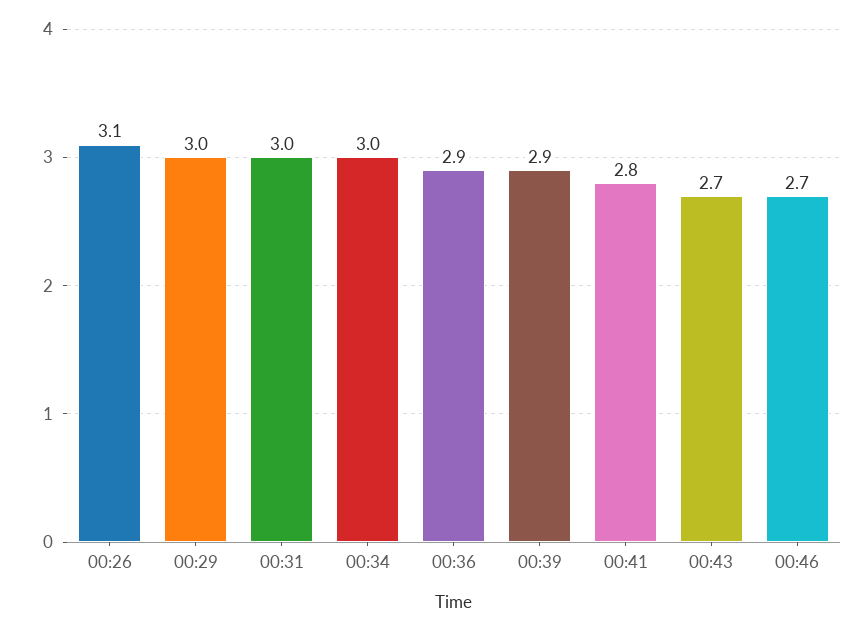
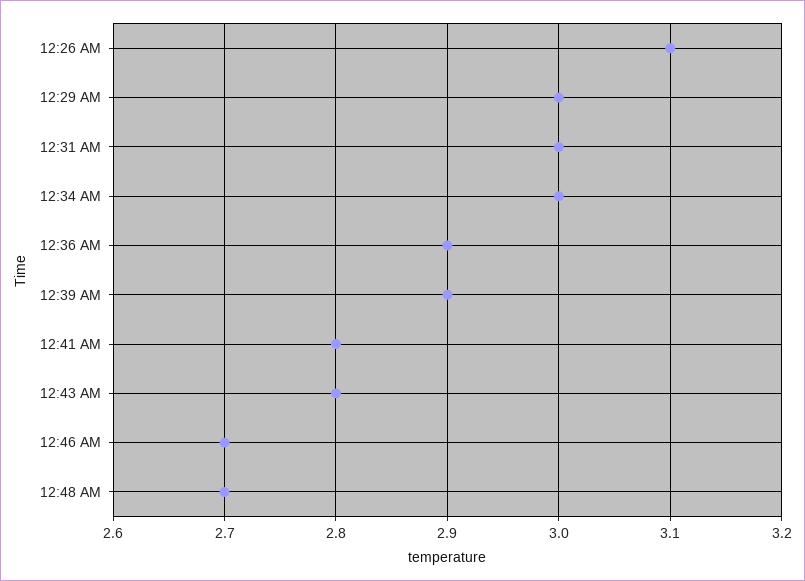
00:43: 2.7 -> 2.8
12:48 AM: none -> 2.7

